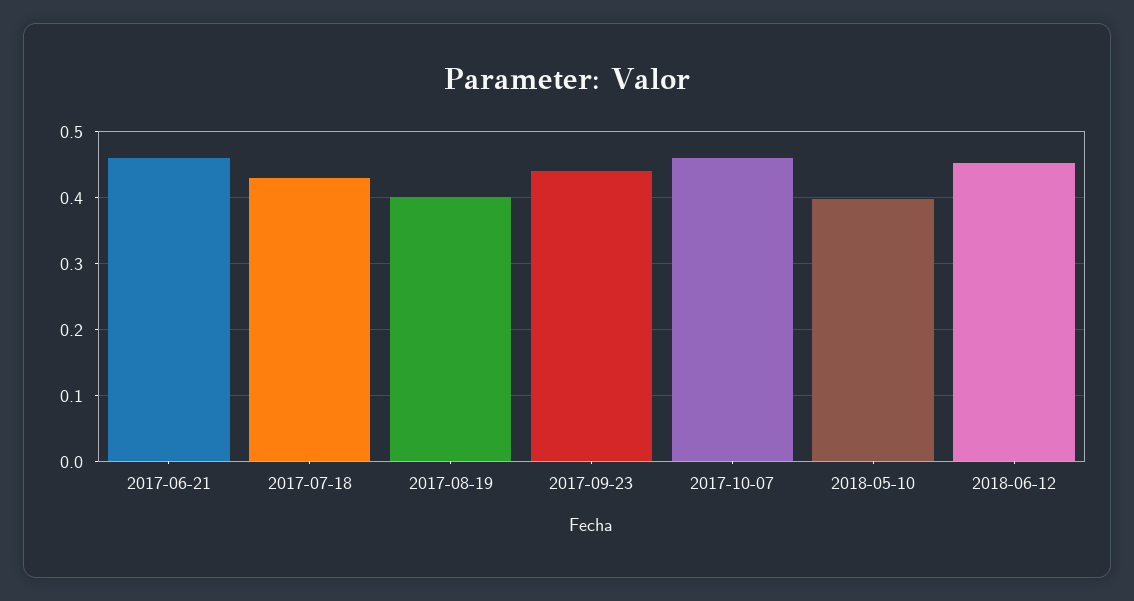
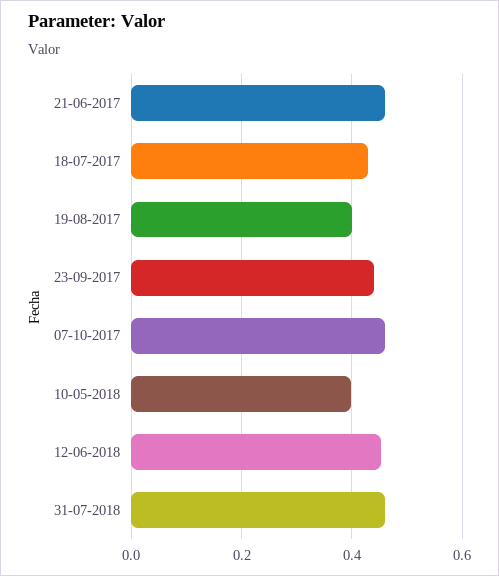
31-07-2018: none -> 0.46

